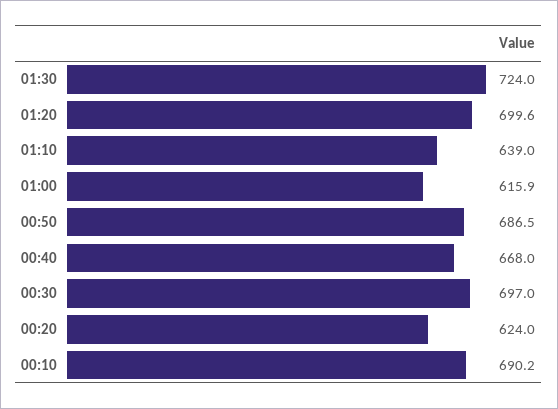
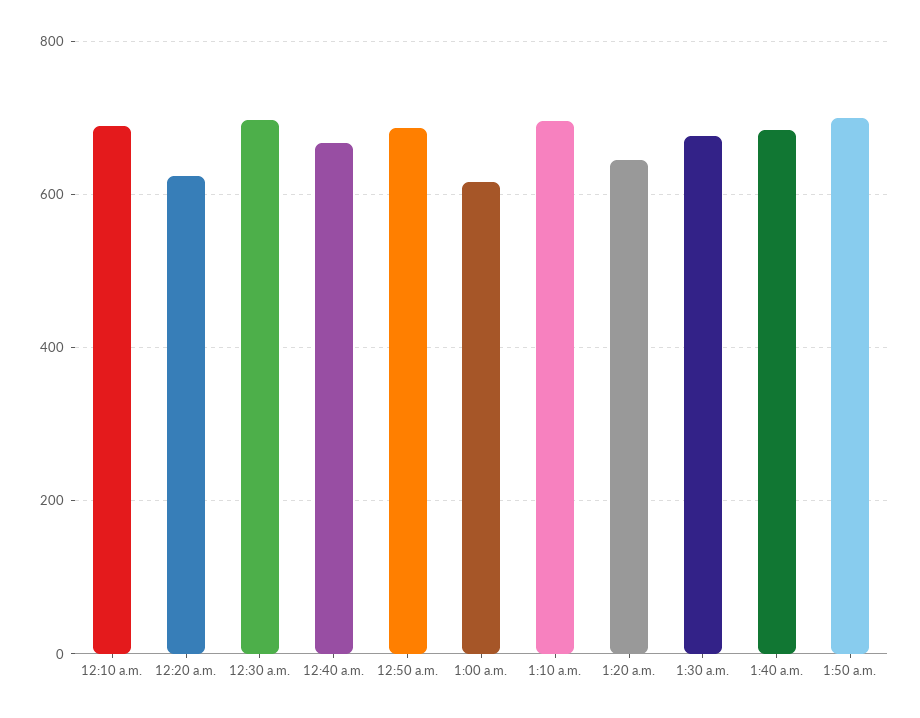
01:30: 724 -> 680
01:20: 699.6 -> 640
01:10: 639 -> 700
1:40 a.m.: none -> 680
1:50 a.m.: none -> 700

